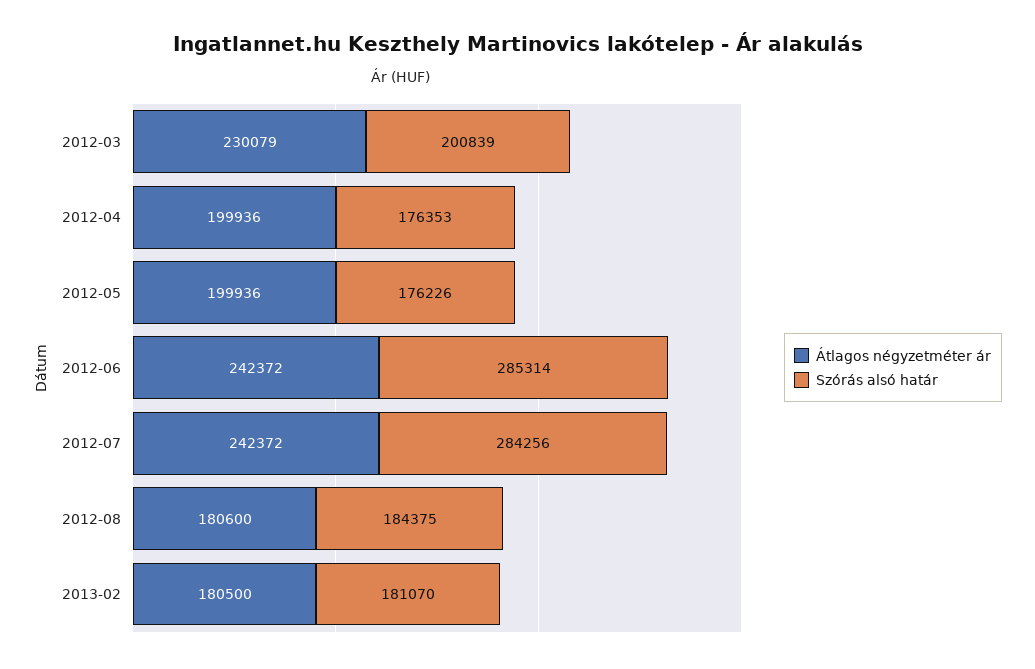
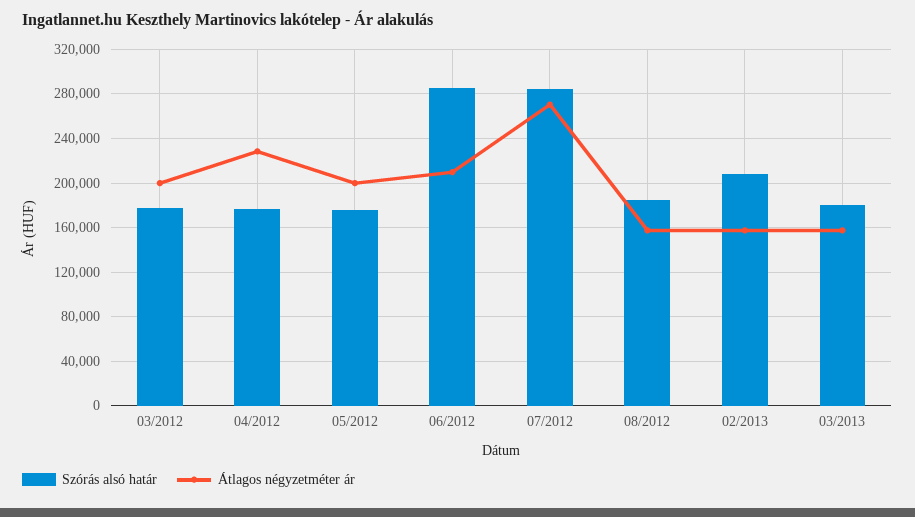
Átlagos négyzetméter ár, 2012-03: 230079 -> 200000
Szórás alsó határ, 2012-03: 200839 -> 180000
Átlagos négyzetméter ár, 2012-04: 199936 -> 230000
Átlagos négyzetméter ár, 2012-06: 242372 -> 210000
Átlagos négyzetméter ár, 2012-07: 242372 -> 270000
Átlagos négyzetméter ár, 2012-08: 180600 -> 160000
Átlagos négyzetméter ár, 2013-02: 180500 -> 160000
Szórás alsó határ, 2013-02: 181070 -> 210000
Szórás alsó határ, 03/2013: none -> 180000
Átlagos négyzetméter ár, 03/2013: none -> 160000

